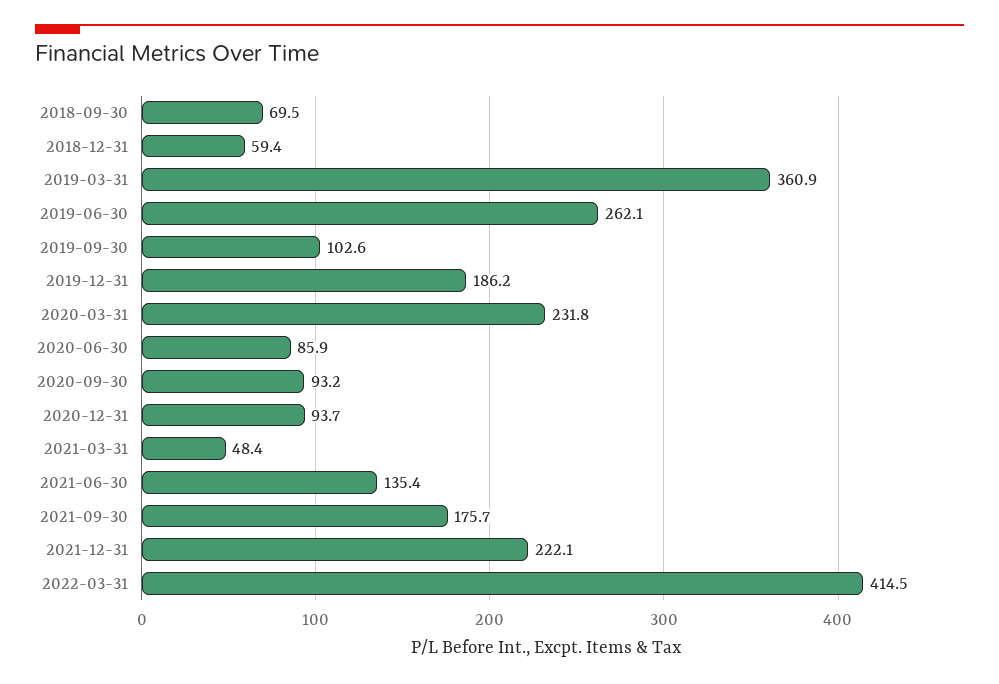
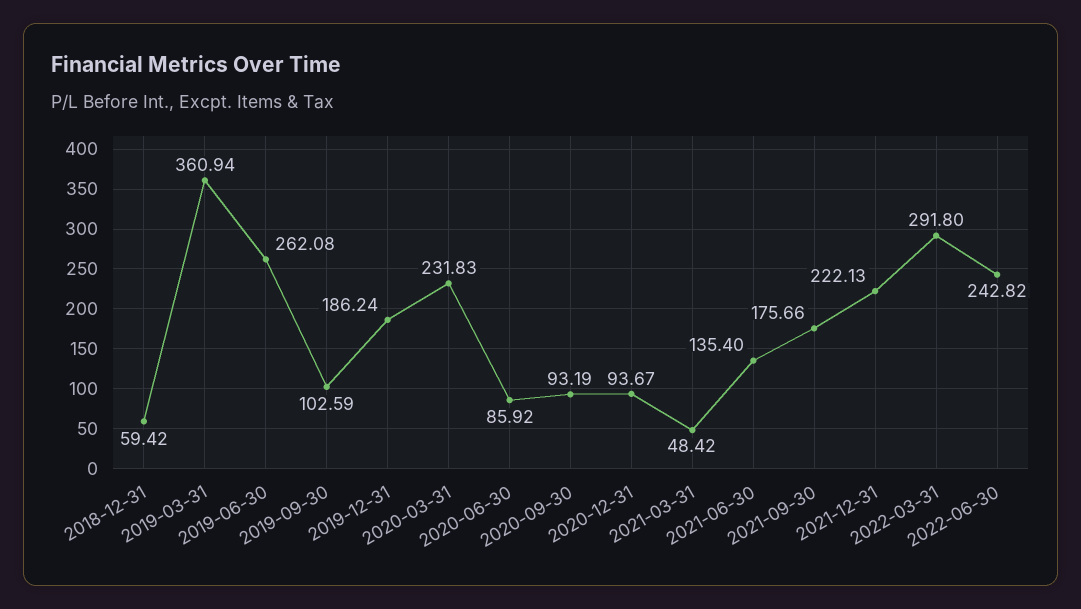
2018-09-30: 69.5 -> none
2022-03-31: 414.5 -> 291.8
2022-06-30: none -> 242.82

